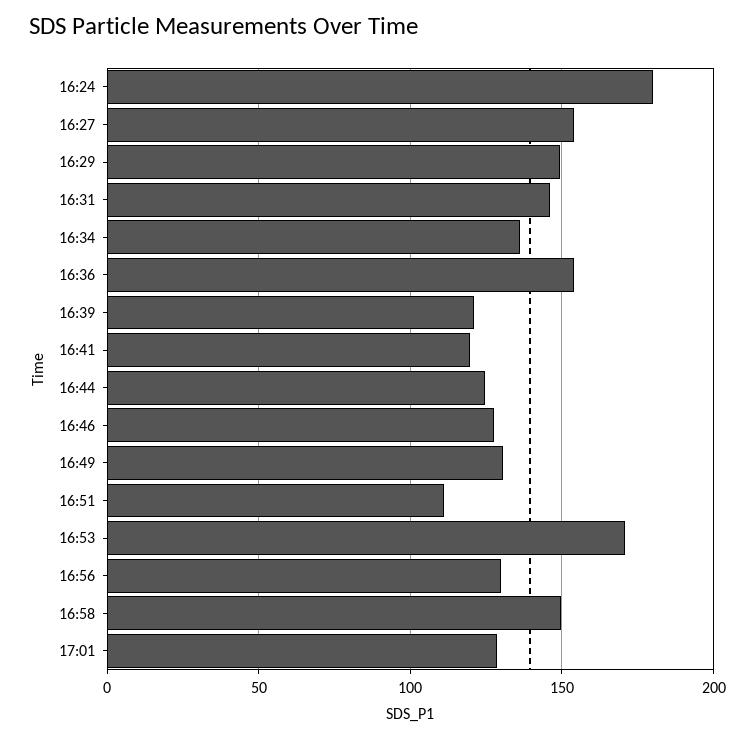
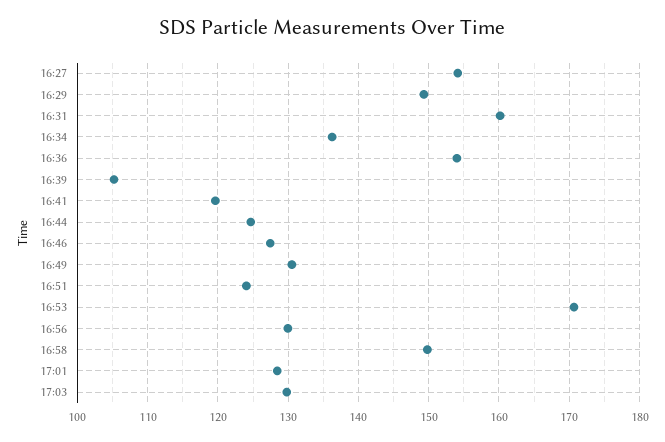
16:24: 180 -> none
16:31: 145 -> 160
16:39: 120 -> 105
16:51: 110 -> 124
17:03: none -> 130

